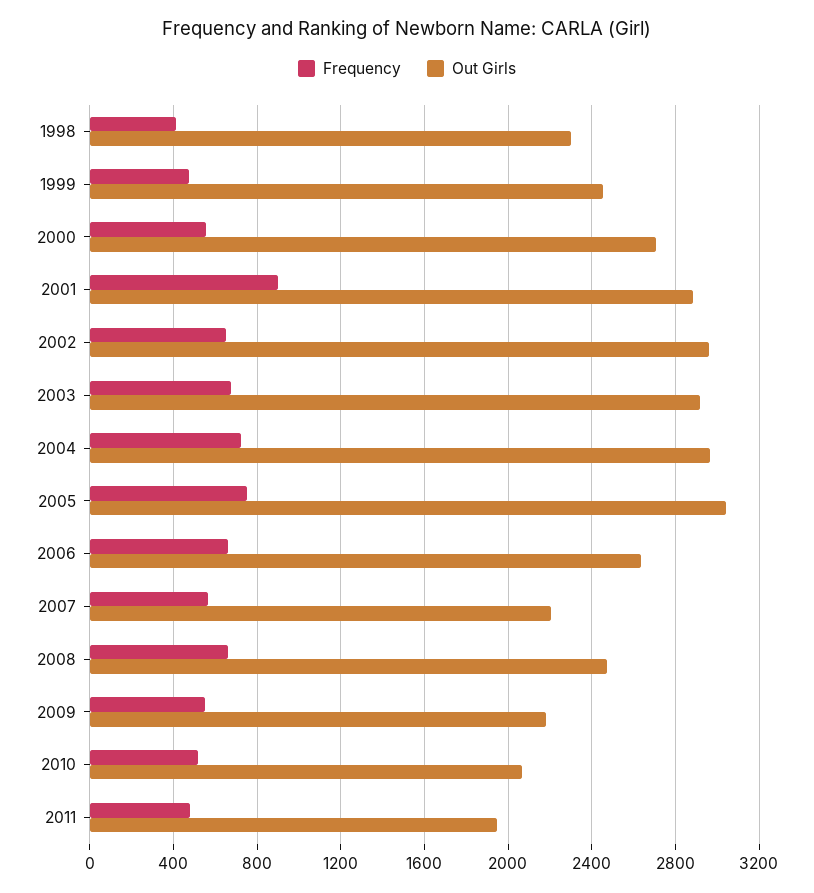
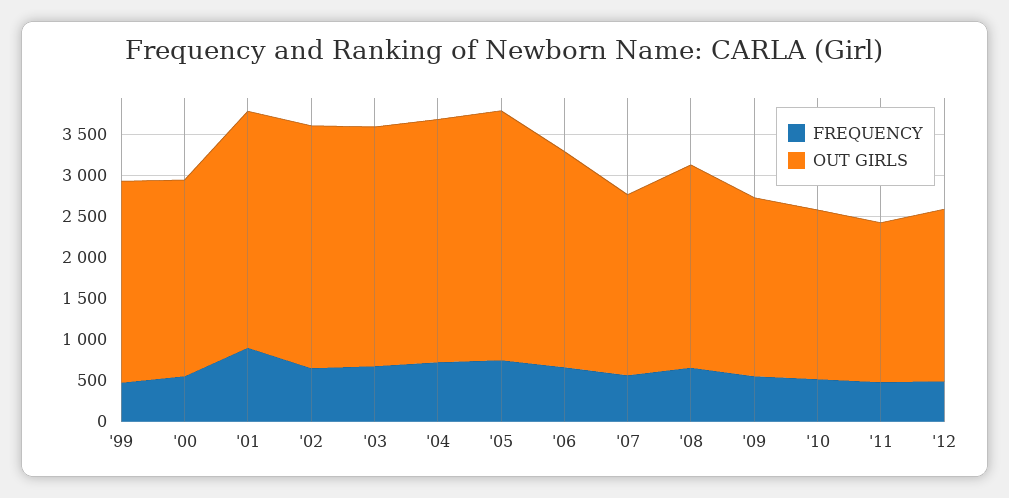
Frequency, 1998: 400 -> none
Out Girls, 1998: 2300 -> none
Out Girls, 2000: 2700 -> 2400
Frequency, '12: none -> 500
Out Girls, '12: none -> 2100

